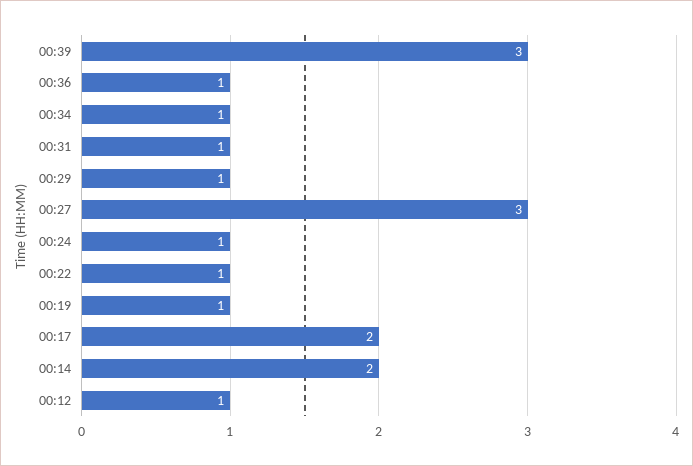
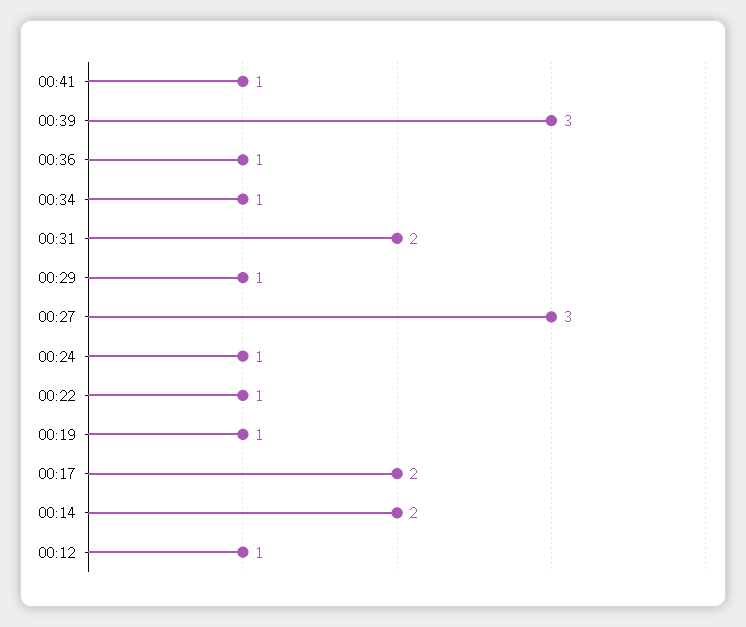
00:31: 1 -> 2
00:41: none -> 1

